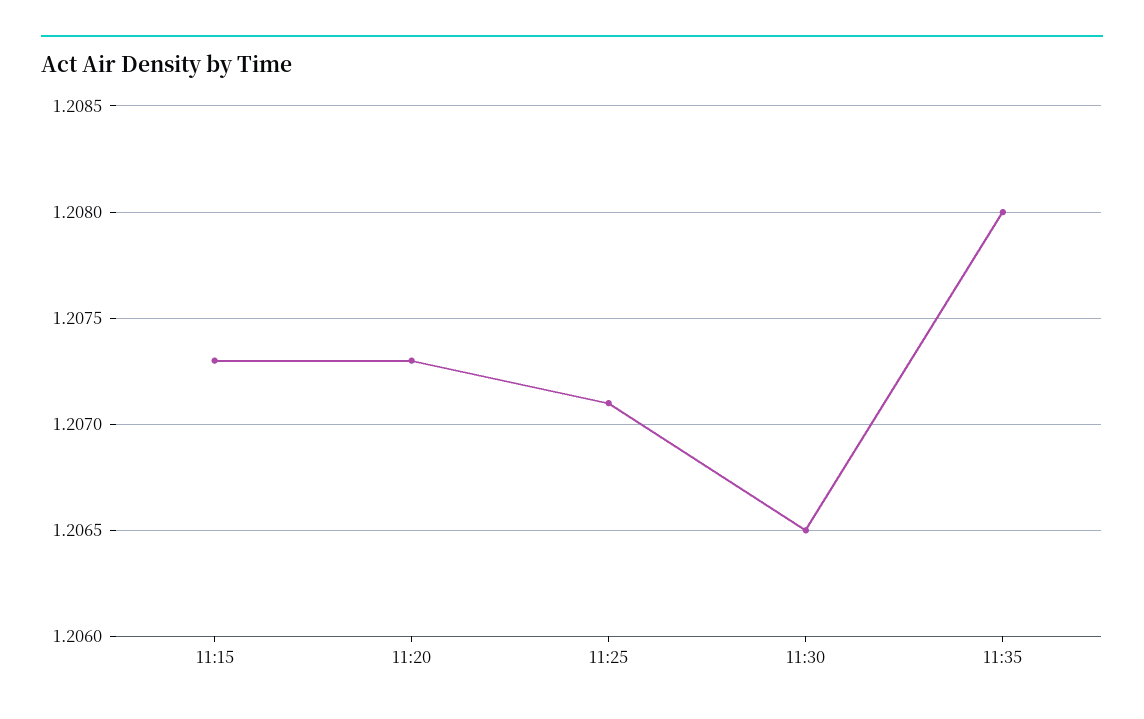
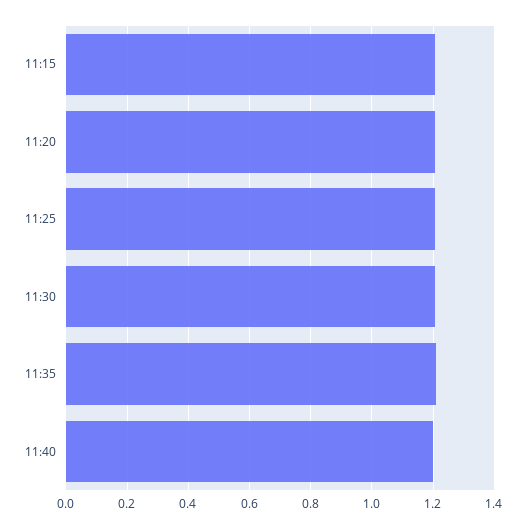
11:40: none -> 1.2

